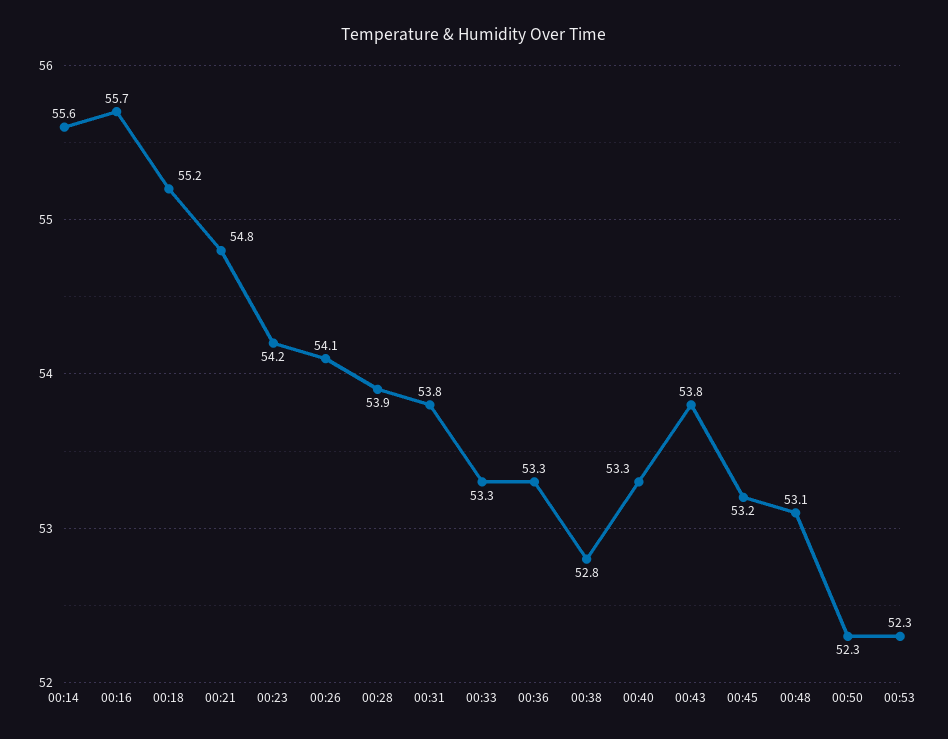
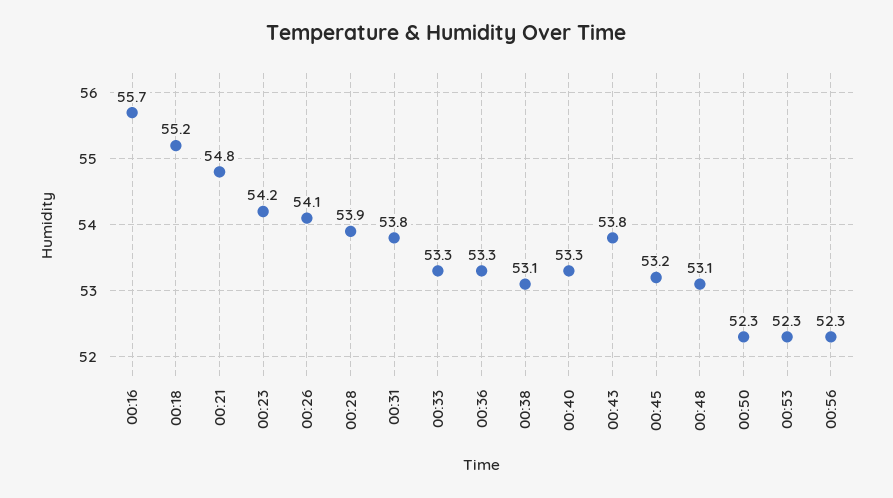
00:14: 55.6 -> none
00:38: 52.8 -> 53.1
00:56: none -> 52.3

